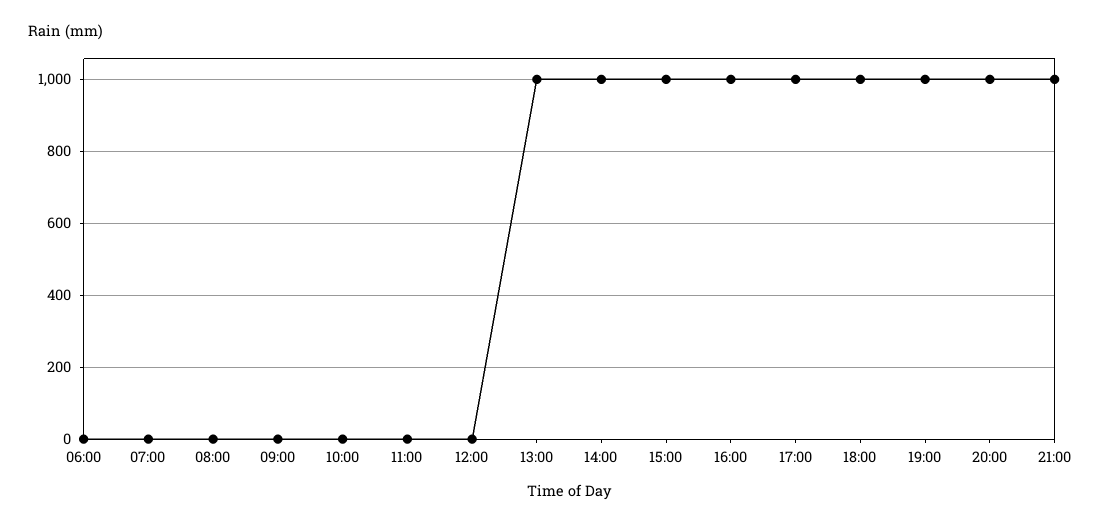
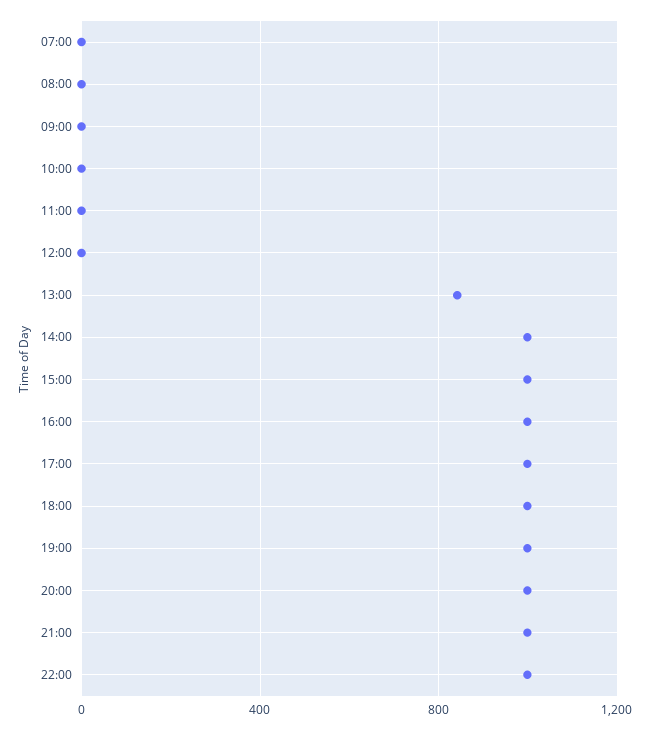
06:00: 0 -> none
13:00: 1000 -> 850
22:00: none -> 1000

